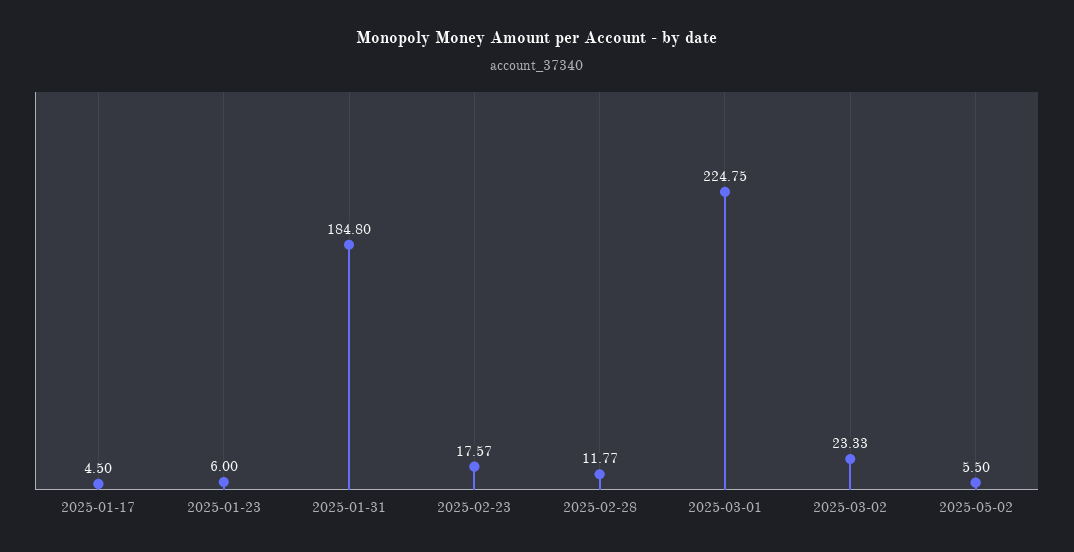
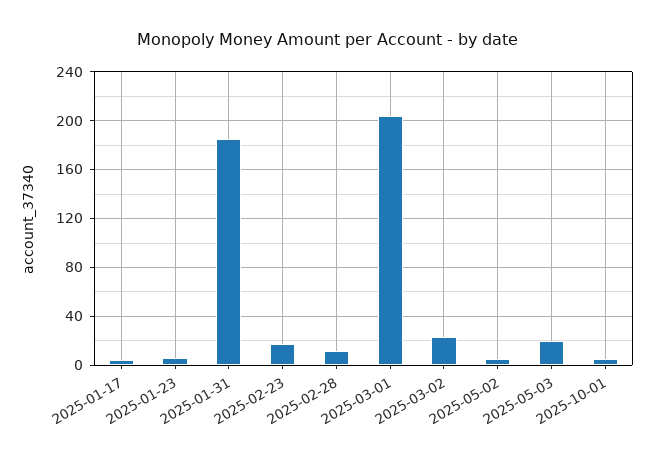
2025-03-01: 224.75 -> 205
2025-05-03: none -> 20
2025-10-01: none -> 5

